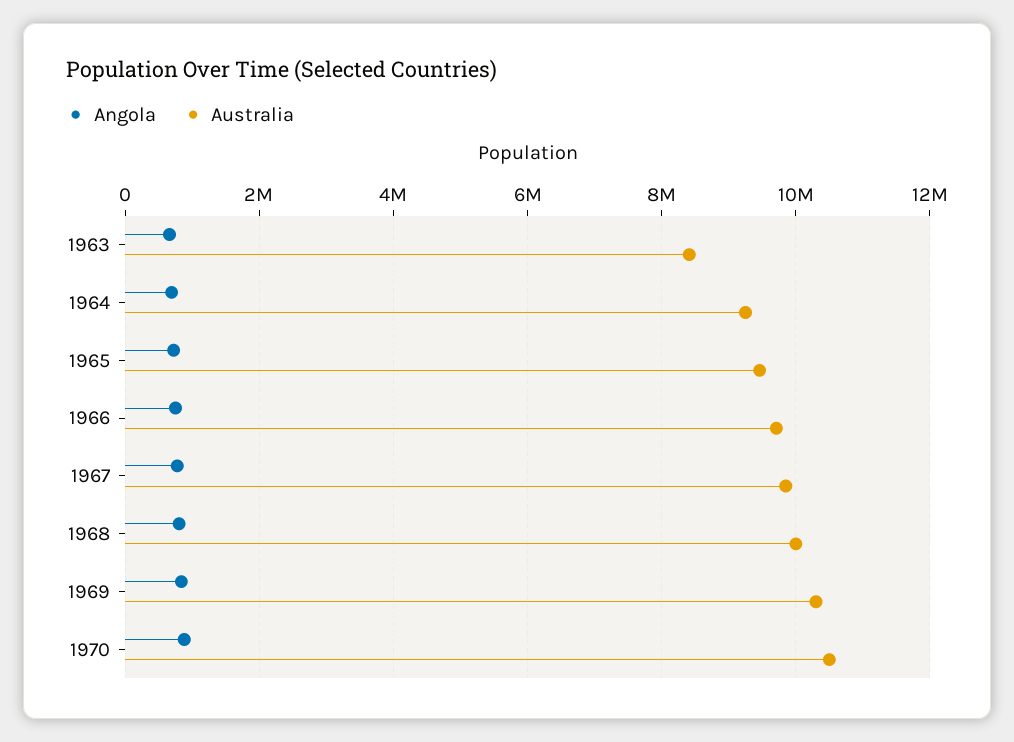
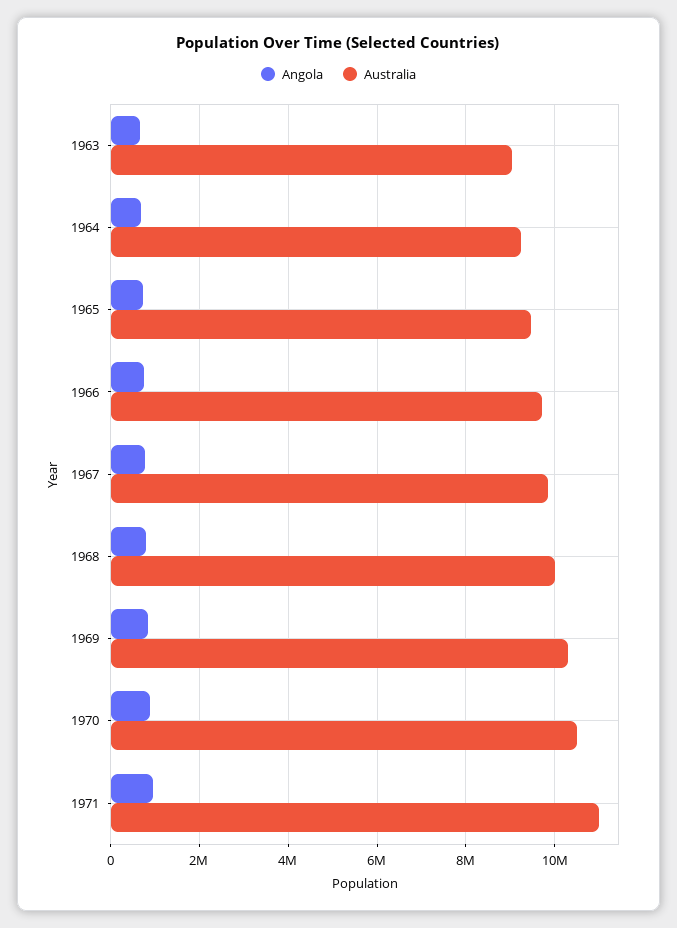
Australia, 1963: 8400000 -> 9000000
Angola, 1971: none -> 1000000
Australia, 1971: none -> 11000000

